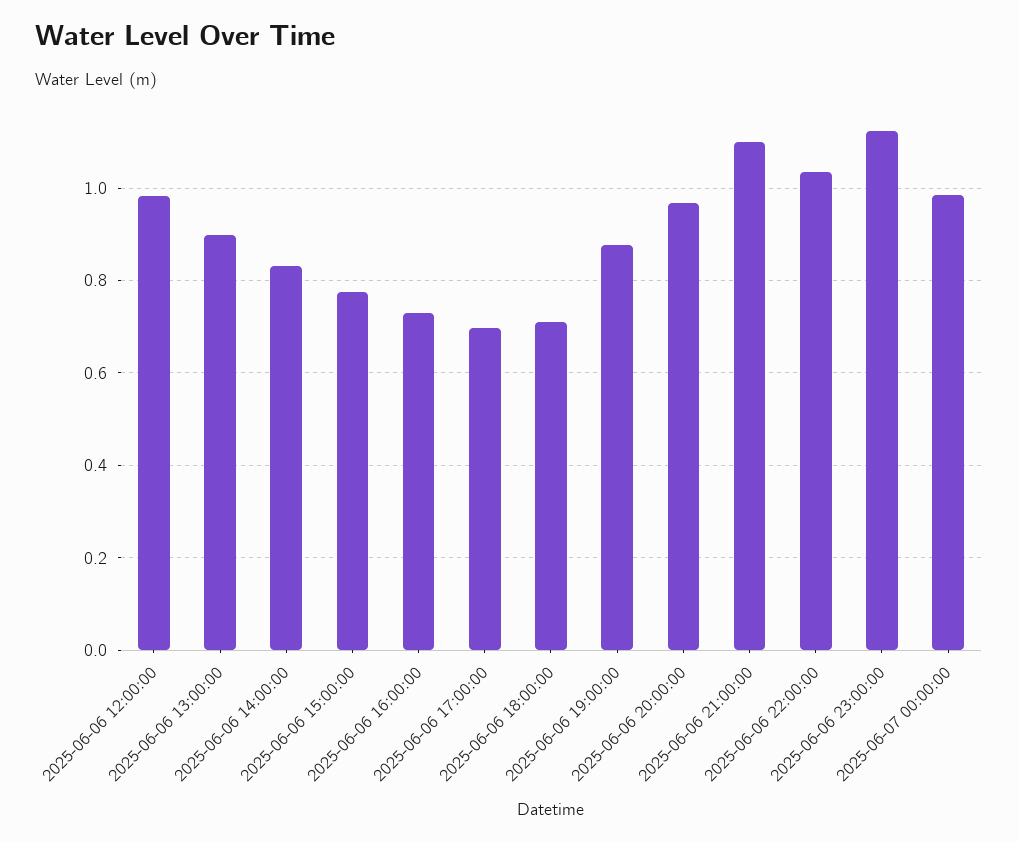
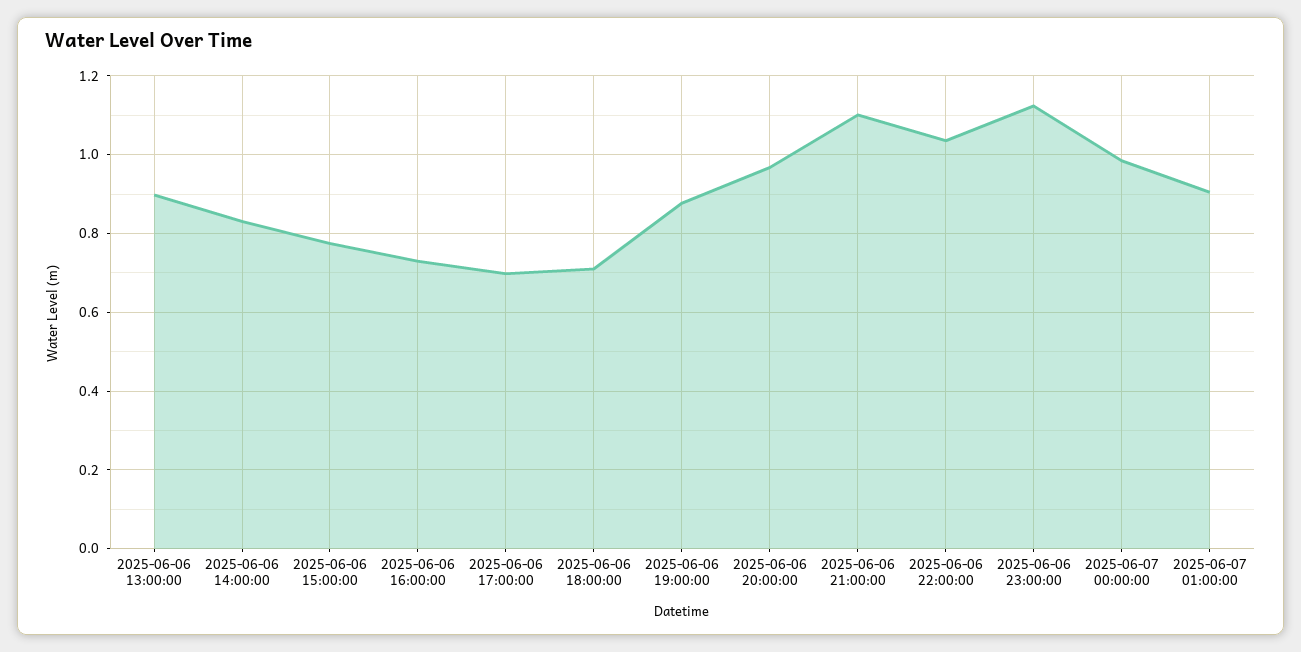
2025-06-06 12:00:00: 0.98 -> none
2025-06-07 01:00:00: none -> 0.9

